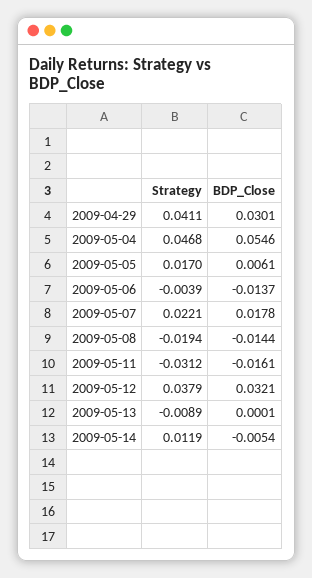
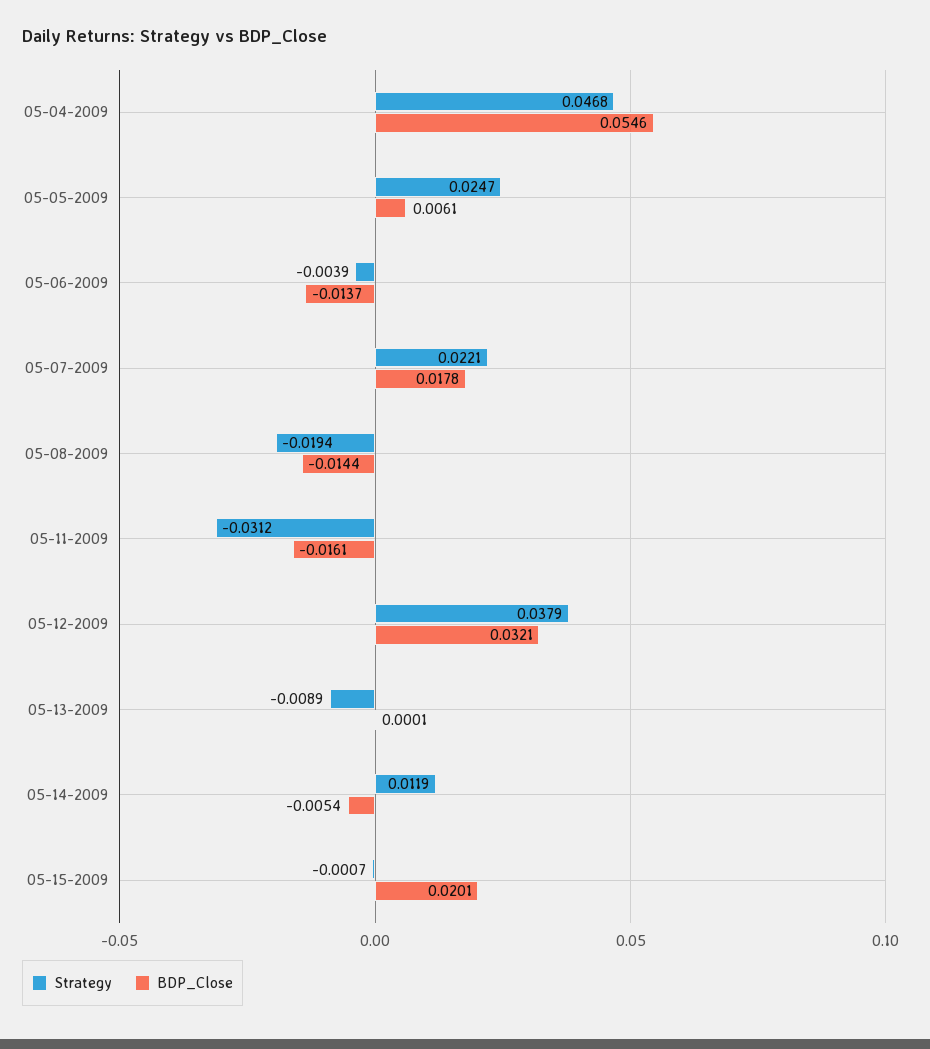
Strategy, 2009-04-29: 0.0411 -> none
BDP_Close, 2009-04-29: 0.0301 -> none
Strategy, 2009-05-05: 0.017 -> 0.0247
Strategy, 05-15-2009: none -> -0.0007
BDP_Close, 05-15-2009: none -> 0.0201

